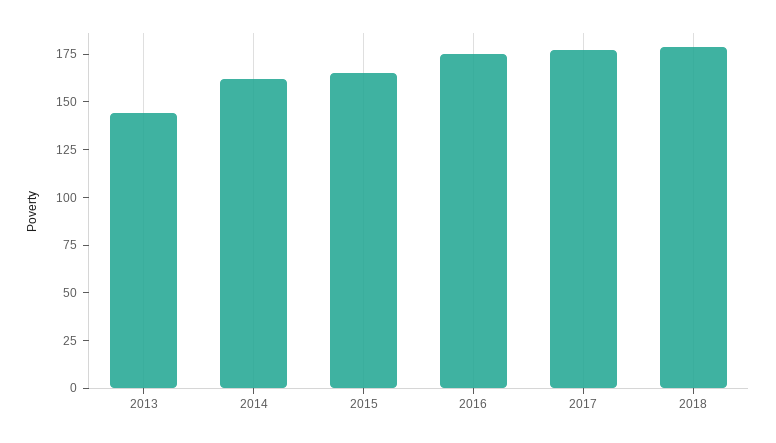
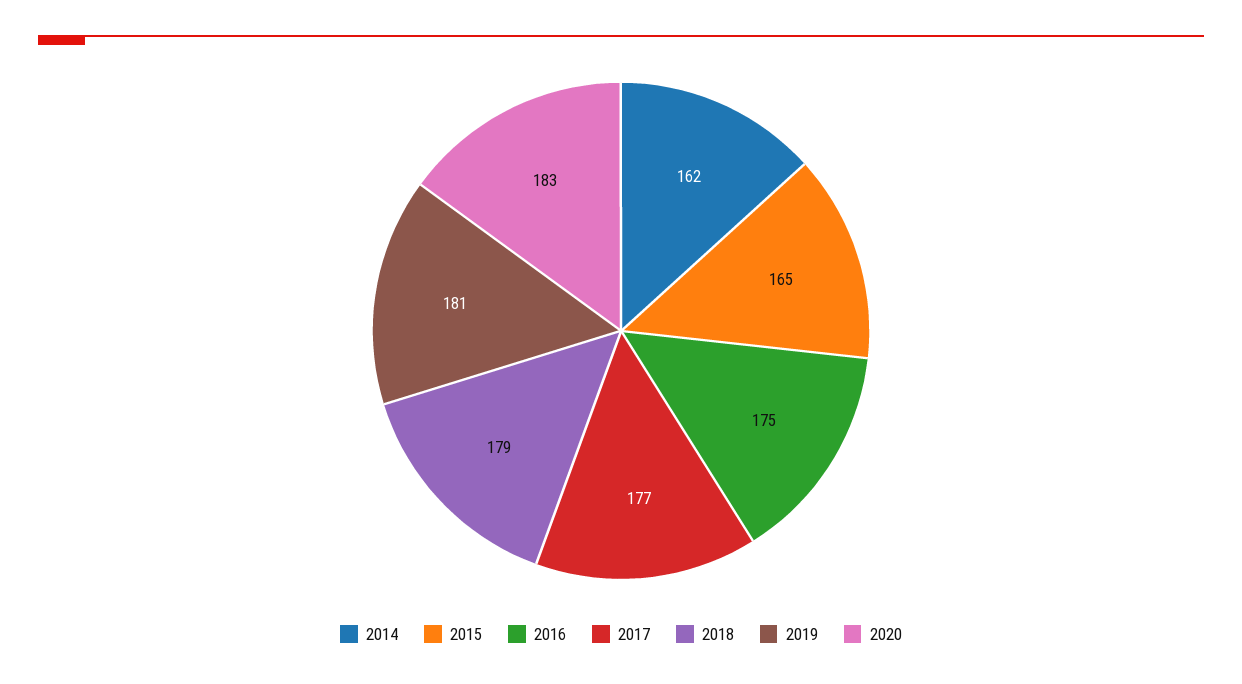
2013: 145 -> none
2019: none -> 181
2020: none -> 183

